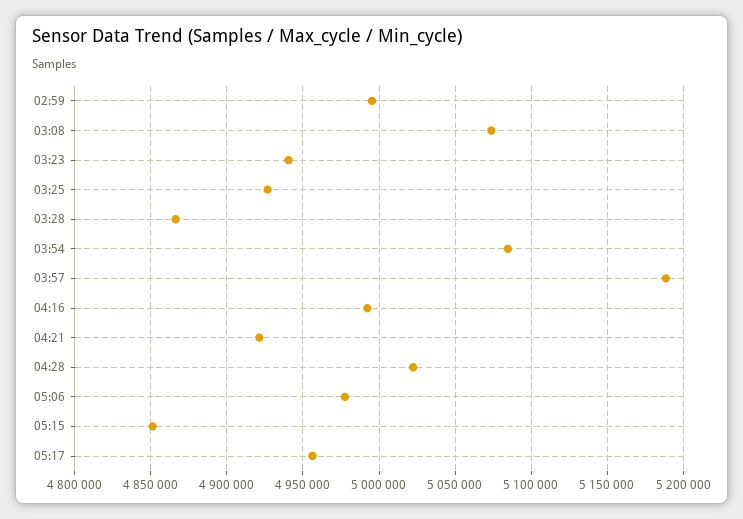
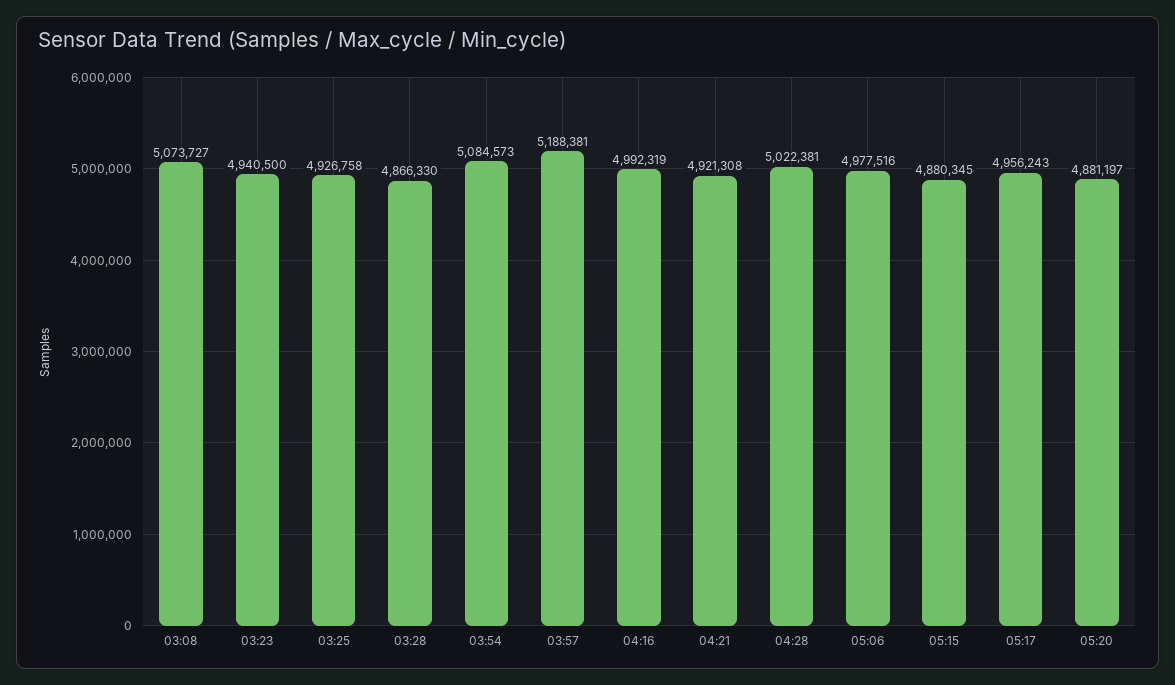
02:59: 4995000 -> none
05:15: 4850000 -> 4880345
05:20: none -> 4881197

